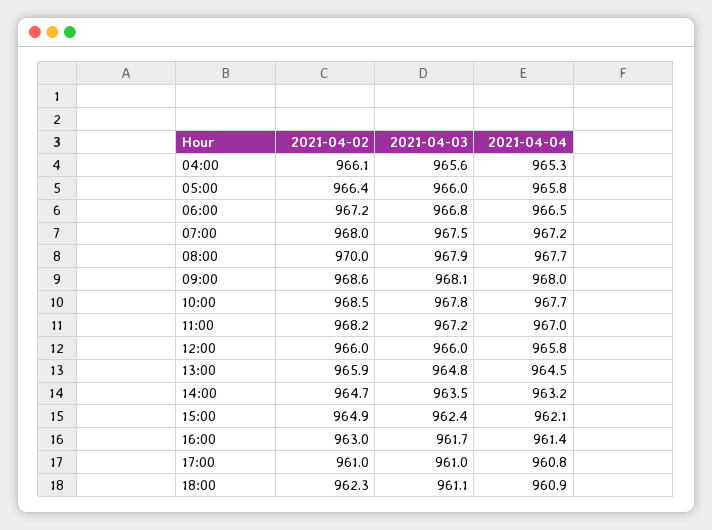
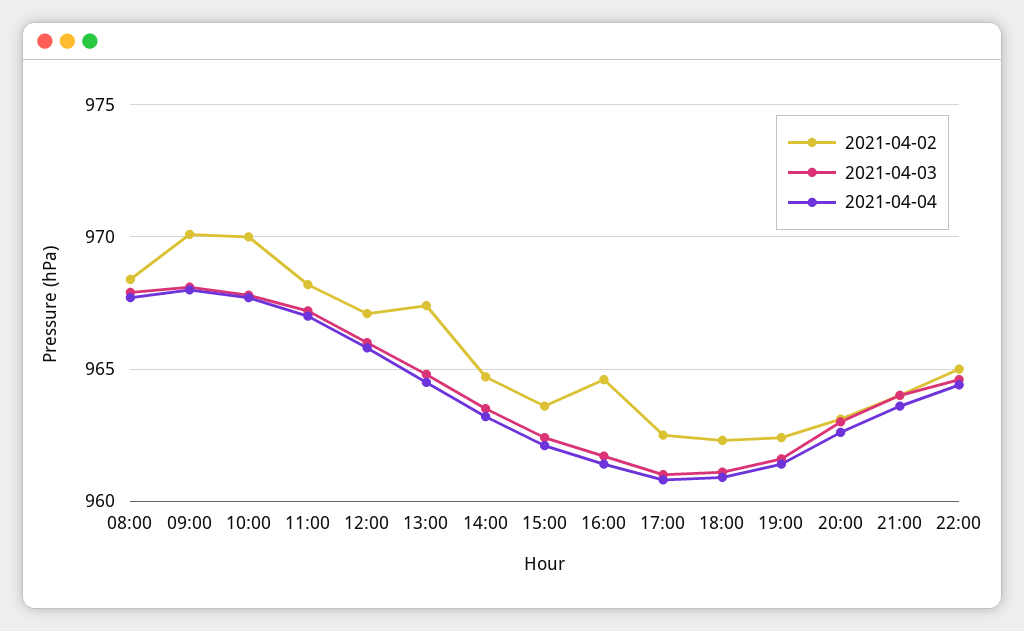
2021-04-02, 04:00: 966.1 -> none
2021-04-03, 04:00: 965.6 -> none
2021-04-04, 04:00: 965.3 -> none
2021-04-02, 05:00: 966.4 -> none
2021-04-03, 05:00: 966 -> none
2021-04-04, 05:00: 965.8 -> none
2021-04-02, 06:00: 967.2 -> none
2021-04-03, 06:00: 966.8 -> none
2021-04-04, 06:00: 966.5 -> none
2021-04-02, 07:00: 968 -> none
2021-04-03, 07:00: 967.5 -> none
2021-04-04, 07:00: 967.2 -> none
2021-04-02, 08:00: 970 -> 968.5
2021-04-02, 09:00: 968.6 -> 970
2021-04-02, 10:00: 968.5 -> 970
2021-04-02, 12:00: 966 -> 967
2021-04-02, 13:00: 965.9 -> 967.5
2021-04-02, 15:00: 964.9 -> 963.5
2021-04-02, 16:00: 963 -> 964.5
2021-04-02, 17:00: 961 -> 962.5
2021-04-02, 19:00: none -> 962.5
2021-04-03, 19:00: none -> 961.5
2021-04-04, 19:00: none -> 961.5
2021-04-02, 20:00: none -> 963
2021-04-03, 20:00: none -> 963
2021-04-04, 20:00: none -> 962.5
2021-04-02, 21:00: none -> 964
2021-04-03, 21:00: none -> 964
2021-04-04, 21:00: none -> 963.5
2021-04-02, 22:00: none -> 965
2021-04-03, 22:00: none -> 964.5
2021-04-04, 22:00: none -> 964.5

